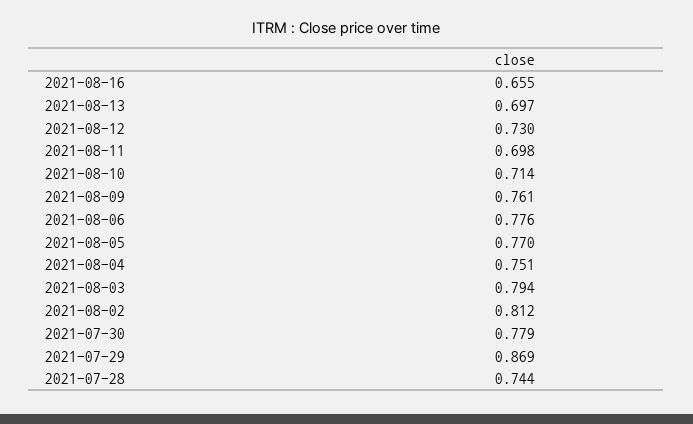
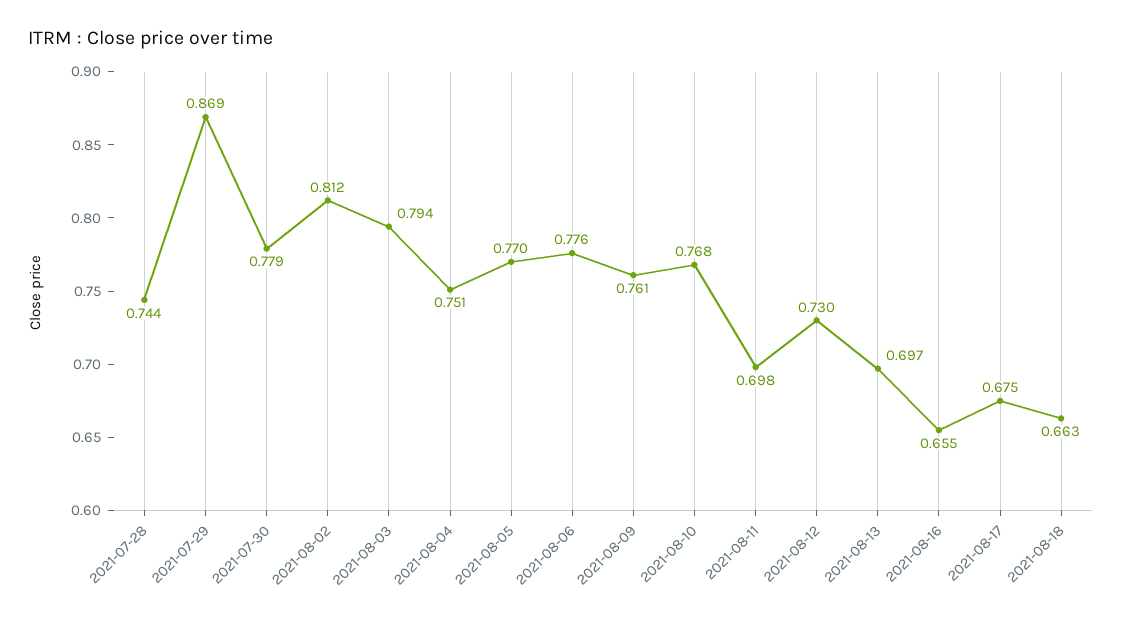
2021-08-10: 0.714 -> 0.768
2021-08-17: none -> 0.675
2021-08-18: none -> 0.663

